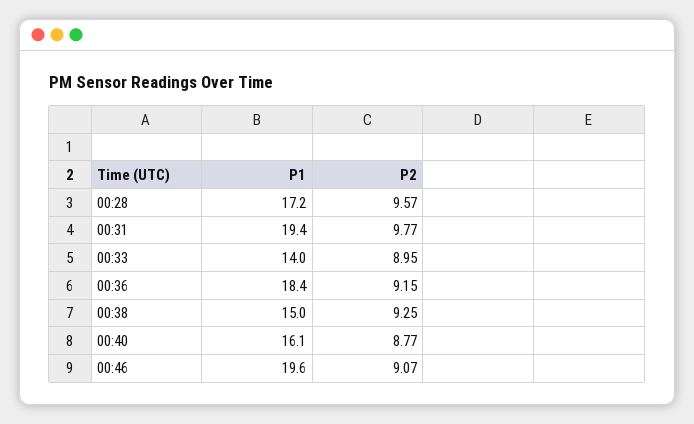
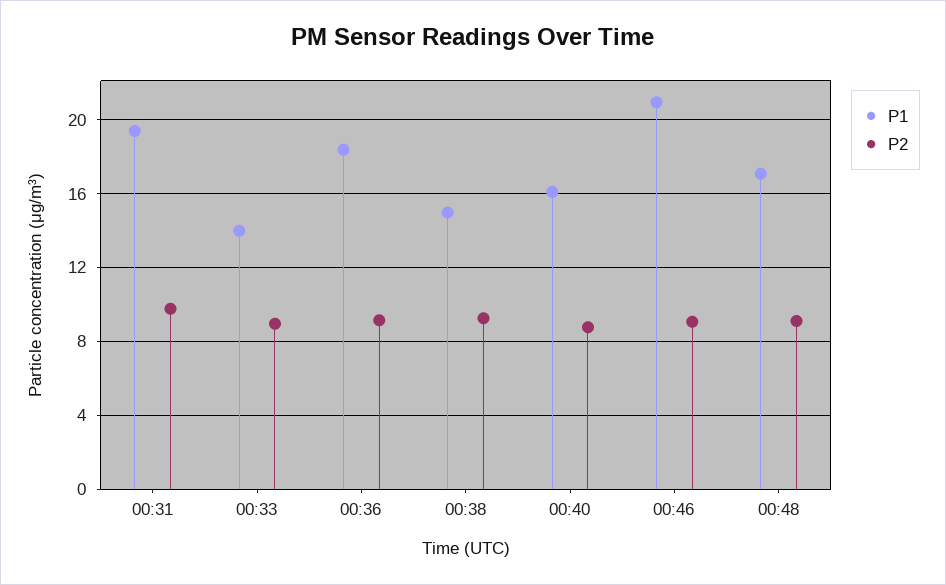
P1, 00:28: 17.2 -> none
P2, 00:28: 9.57 -> none
P1, 00:46: 19.6 -> 21
P1, 00:48: none -> 17
P2, 00:48: none -> 9

